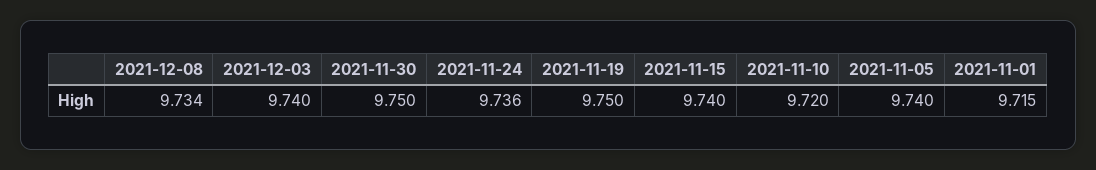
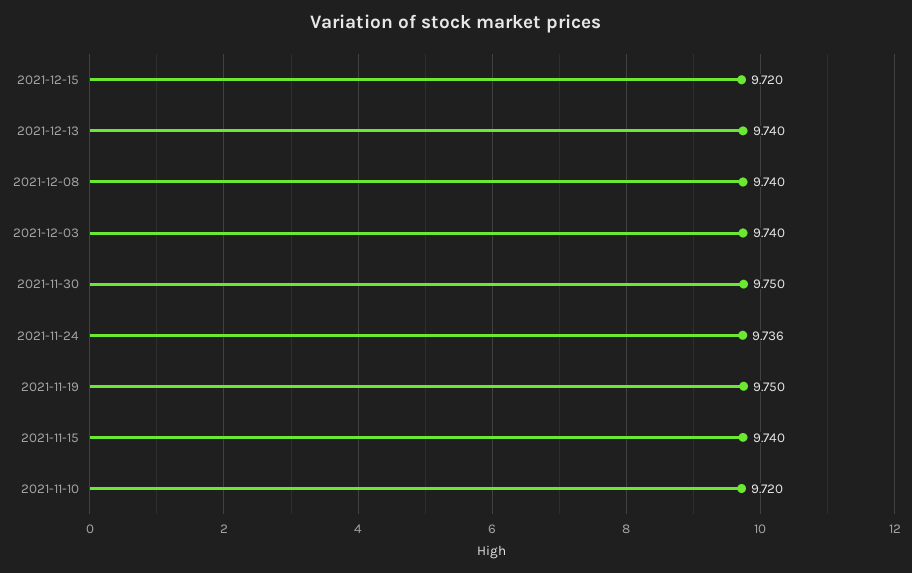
2021-12-08: 9.734 -> 9.74
2021-11-05: 9.74 -> none
2021-11-01: 9.715 -> none
2021-12-15: none -> 9.72
2021-12-13: none -> 9.74

